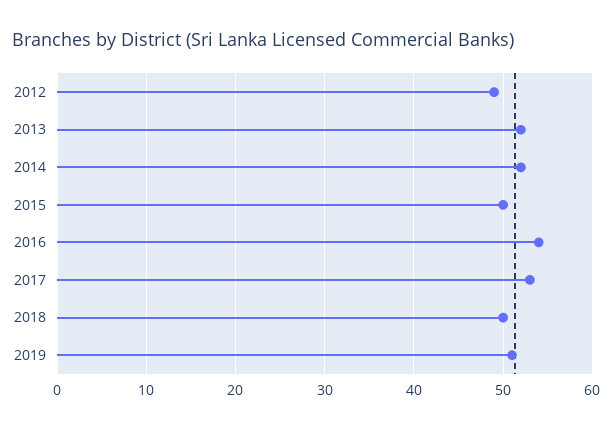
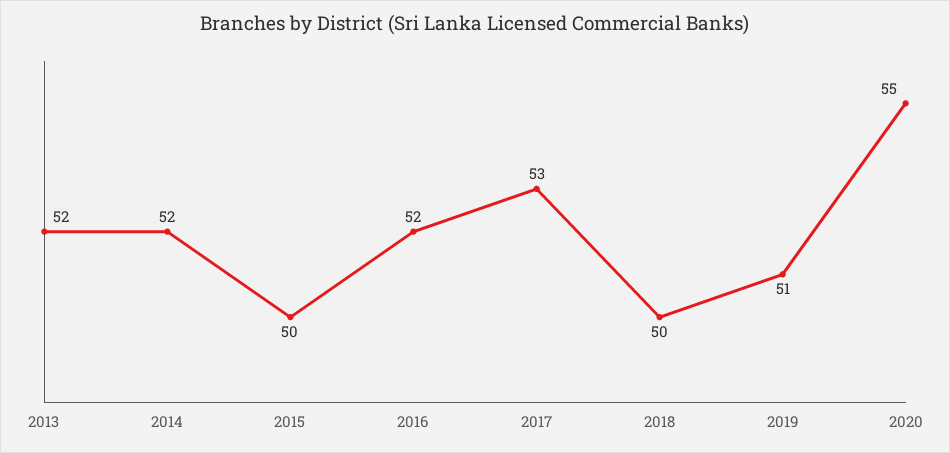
2012: 49 -> none
2016: 54 -> 52
2020: none -> 55

